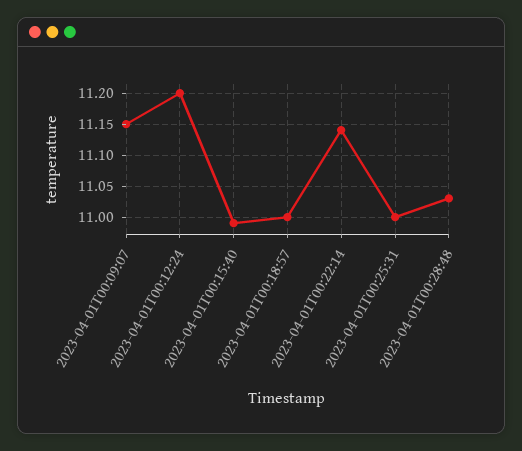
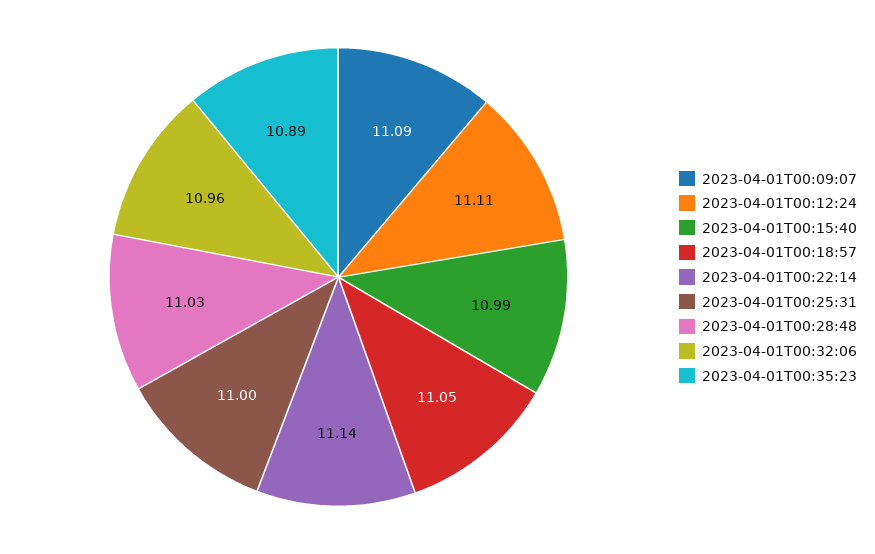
2023-04-01T00:09:07: 11.15 -> 11.09
2023-04-01T00:12:24: 11.2 -> 11.11
2023-04-01T00:18:57: 11 -> 11.05
2023-04-01T00:32:06: none -> 10.96
2023-04-01T00:35:23: none -> 10.89

